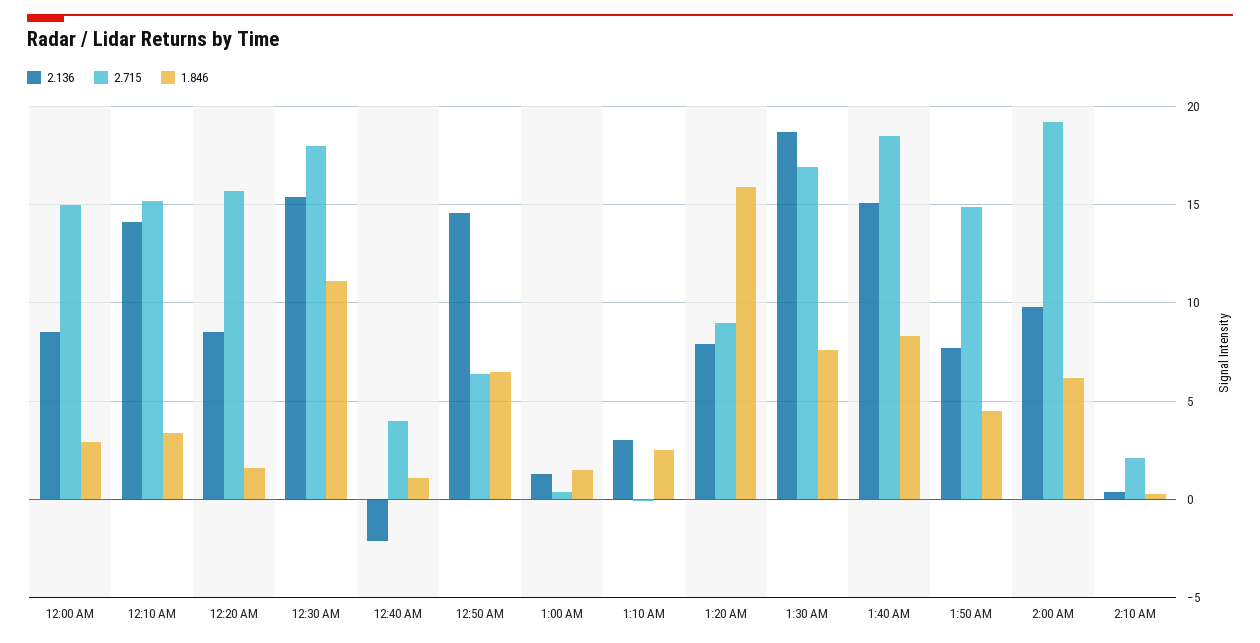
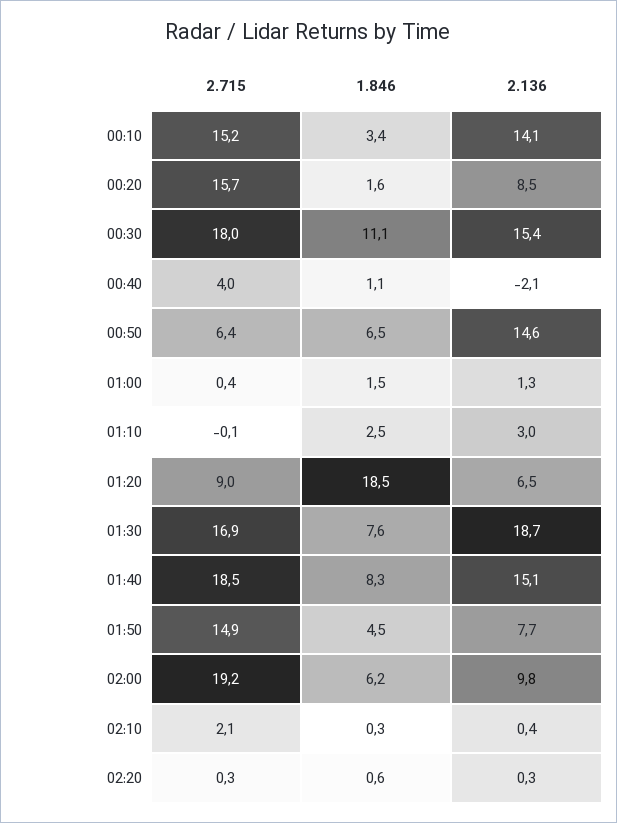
2.136, 12:00 AM: 8.5 -> none
2.715, 12:00 AM: 15 -> none
1.846, 12:00 AM: 3 -> none
2.136, 1:20 AM: 8 -> 6.5
1.846, 1:20 AM: 16 -> 18.5
2.715, 02:20: none -> 0.3
1.846, 02:20: none -> 0.6
2.136, 02:20: none -> 0.3

